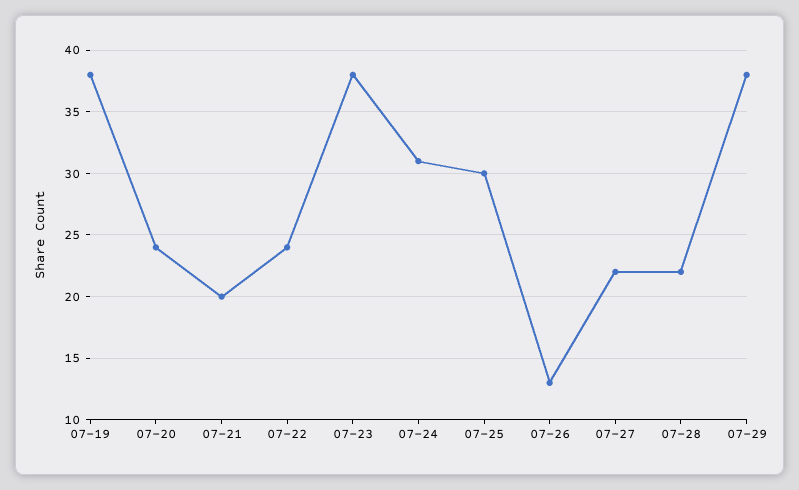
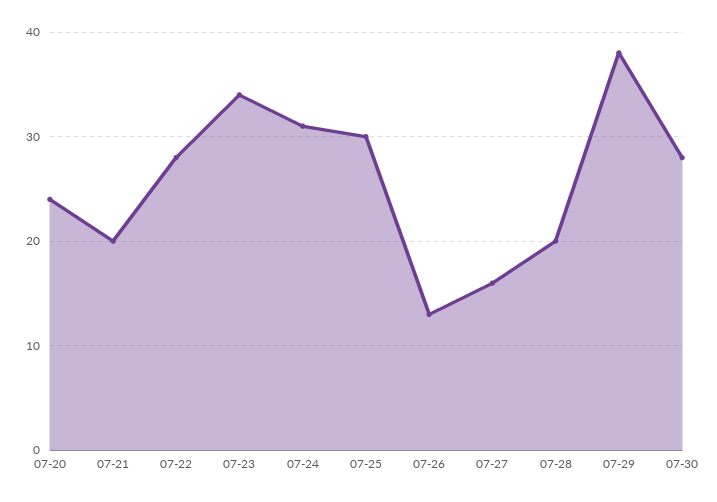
07-19: 38 -> none
07-22: 24 -> 28
07-23: 38 -> 34
07-27: 22 -> 16
07-28: 22 -> 20
07-30: none -> 28

